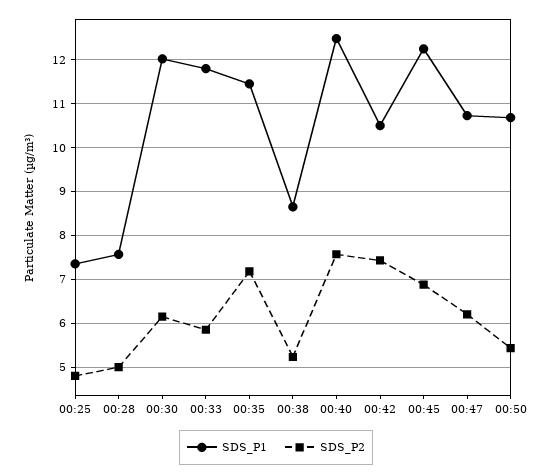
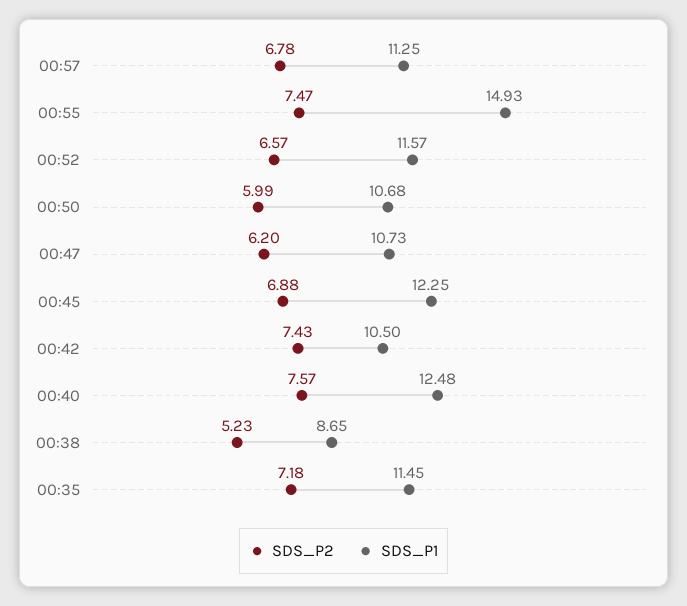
SDS_P1, 00:25: 7.4 -> none
SDS_P2, 00:25: 4.8 -> none
SDS_P1, 00:28: 7.6 -> none
SDS_P2, 00:28: 5 -> none
SDS_P1, 00:30: 12 -> none
SDS_P2, 00:30: 6.2 -> none
SDS_P1, 00:33: 11.8 -> none
SDS_P2, 00:33: 5.8 -> none
SDS_P2, 00:50: 5.4 -> 5.99
SDS_P2, 00:57: none -> 6.78
SDS_P1, 00:57: none -> 11.25
SDS_P2, 00:55: none -> 7.47
SDS_P1, 00:55: none -> 14.93
SDS_P2, 00:52: none -> 6.57
SDS_P1, 00:52: none -> 11.57

